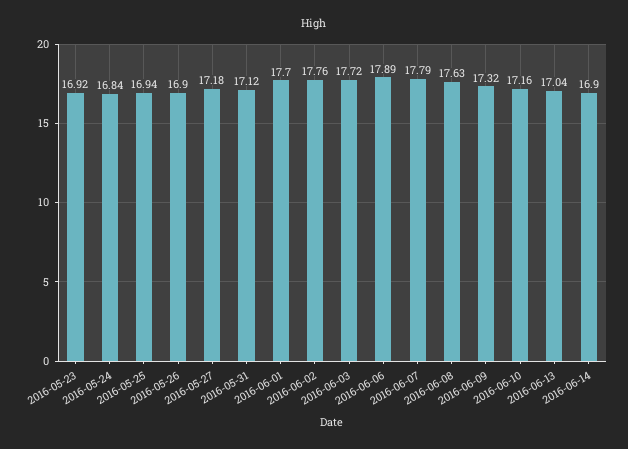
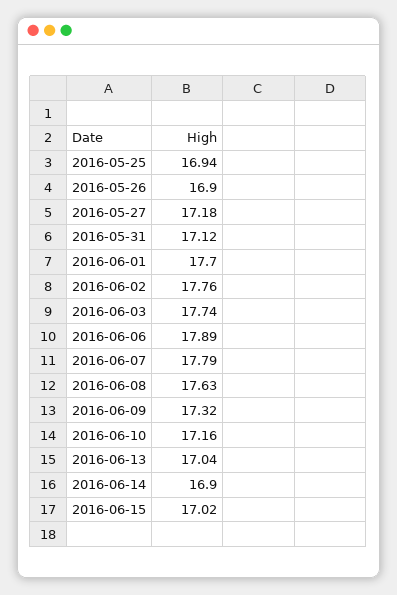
2016-05-23: 16.92 -> none
2016-05-24: 16.84 -> none
2016-06-03: 17.72 -> 17.74
2016-06-15: none -> 17.02

